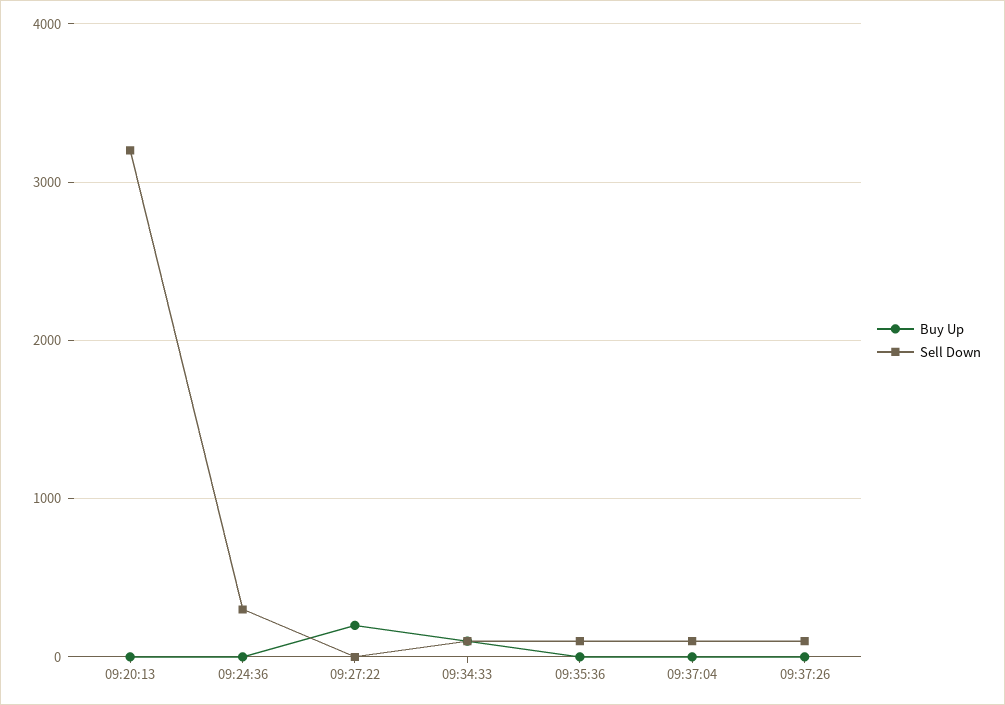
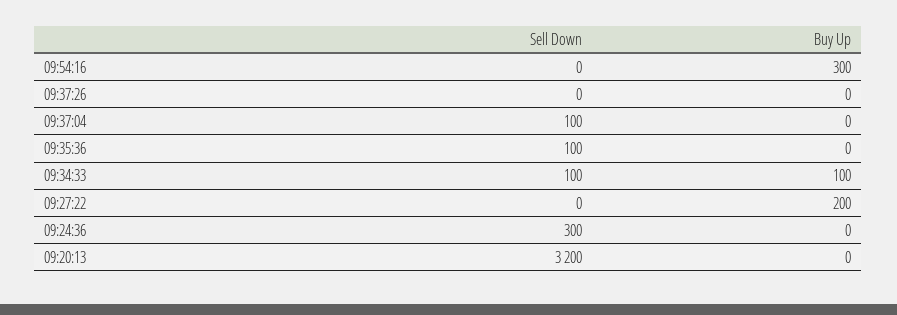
Sell Down, 09:37:26: 100 -> 0
Sell Down, 09:54:16: none -> 0
Buy Up, 09:54:16: none -> 300

